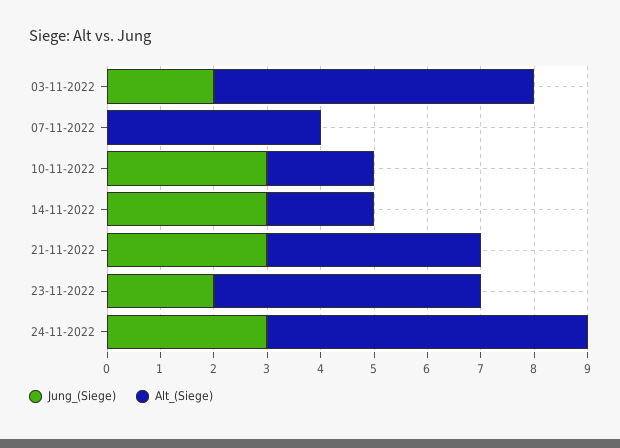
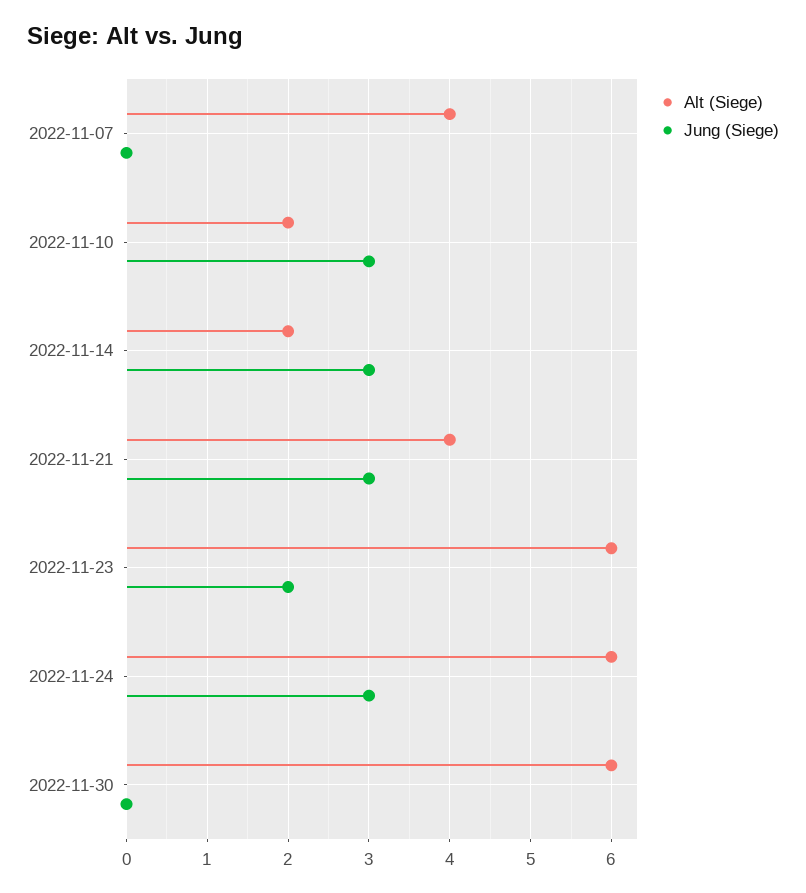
Jung_(Siege), 03-11-2022: 2 -> none
Alt_(Siege), 03-11-2022: 6 -> none
Alt_(Siege), 23-11-2022: 5 -> 6
Alt_(Siege), 2022-11-30: none -> 6
Jung_(Siege), 2022-11-30: none -> 0

